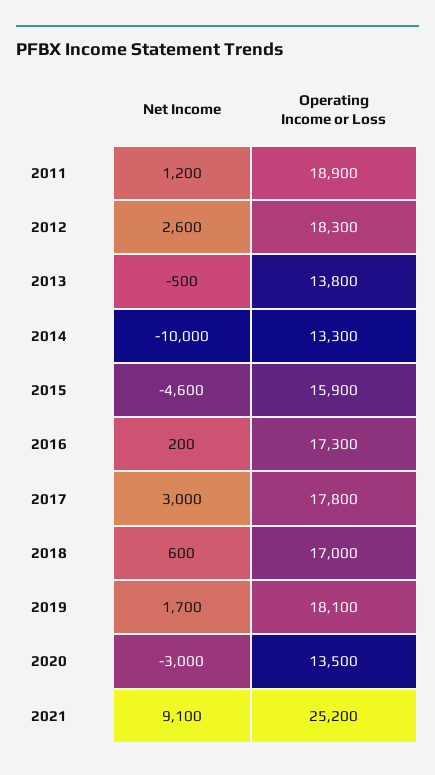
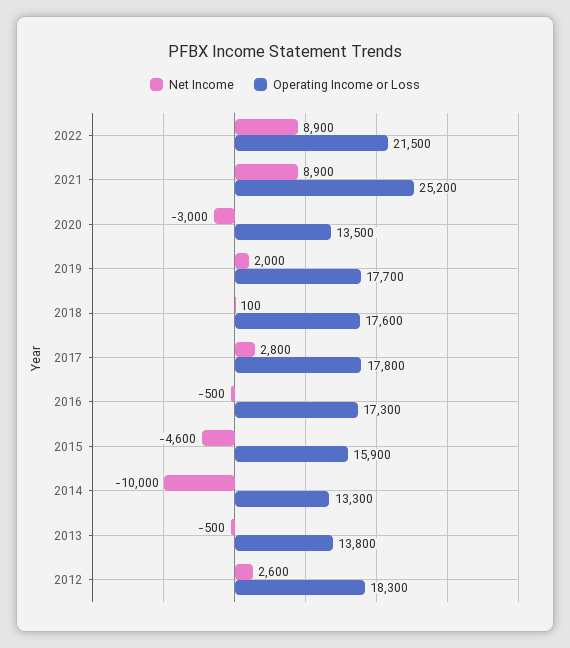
Net Income, 2011: 1200 -> none
Operating Income or Loss, 2011: 18900 -> none
Net Income, 2016: 200 -> -500
Net Income, 2017: 3000 -> 2800
Net Income, 2018: 600 -> 100
Operating Income or Loss, 2018: 17000 -> 17600
Net Income, 2019: 1700 -> 2000
Operating Income or Loss, 2019: 18100 -> 17700
Net Income, 2021: 9100 -> 8900
Net Income, 2022: none -> 8900
Operating Income or Loss, 2022: none -> 21500

